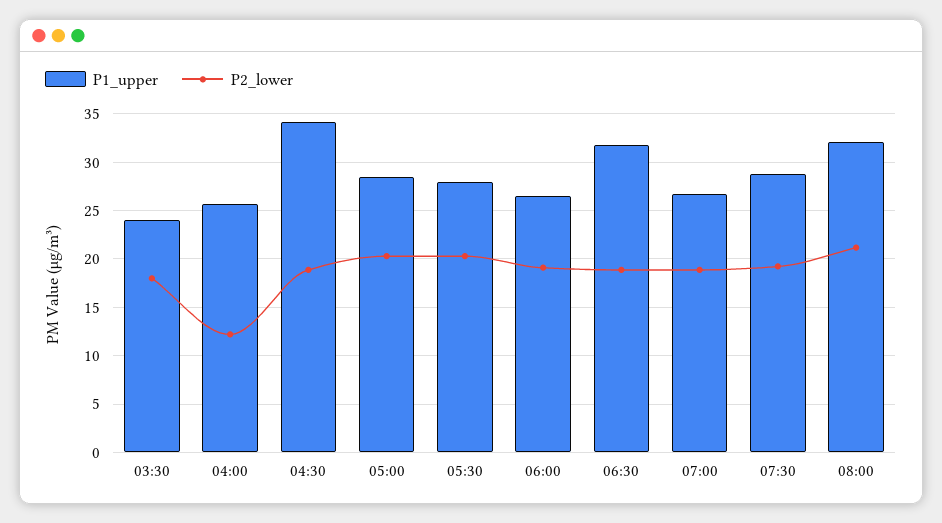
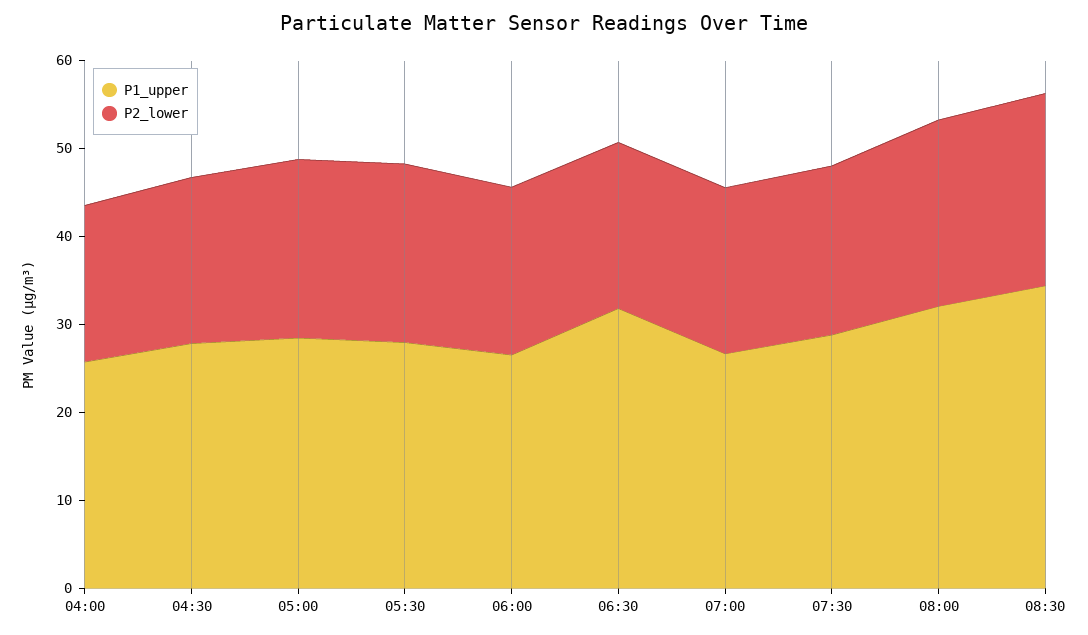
P1_upper, 03:30: 24 -> none
P2_lower, 03:30: 18 -> none
P2_lower, 04:00: 12 -> 18
P1_upper, 04:30: 34 -> 28
P1_upper, 08:30: none -> 34
P2_lower, 08:30: none -> 22

